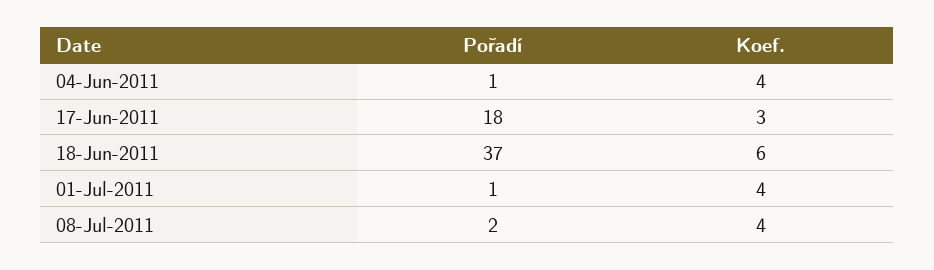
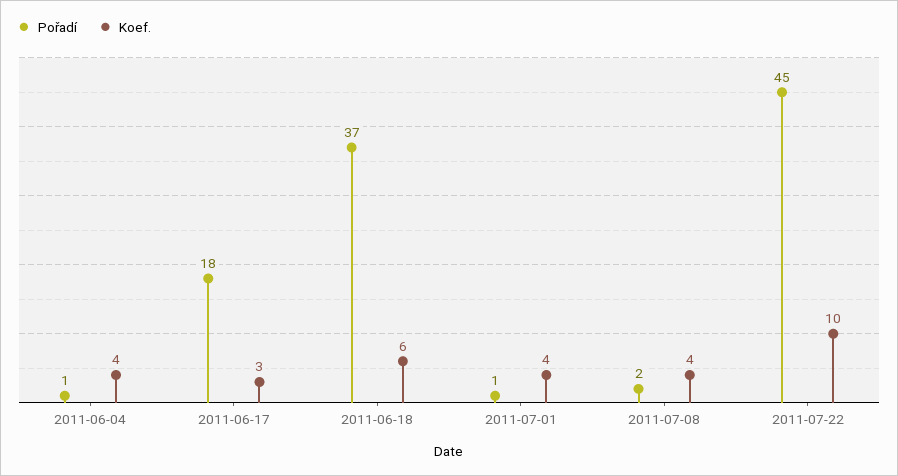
Pořadí, 2011-07-22: none -> 45
Koef., 2011-07-22: none -> 10

